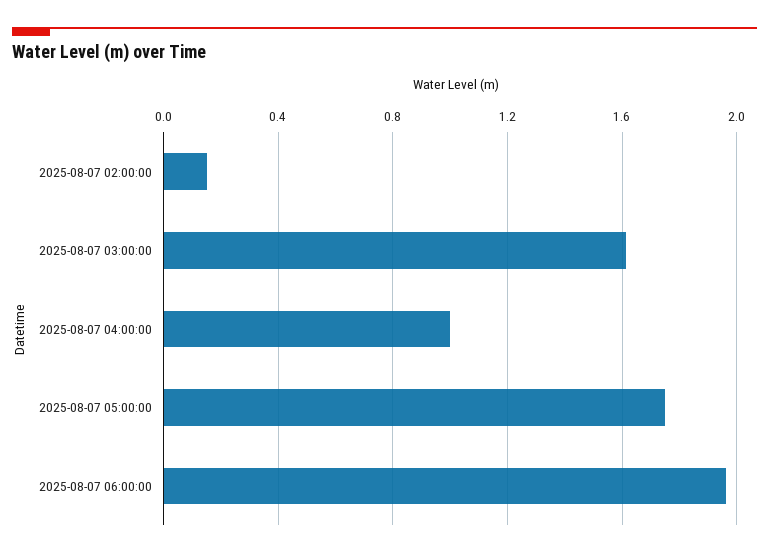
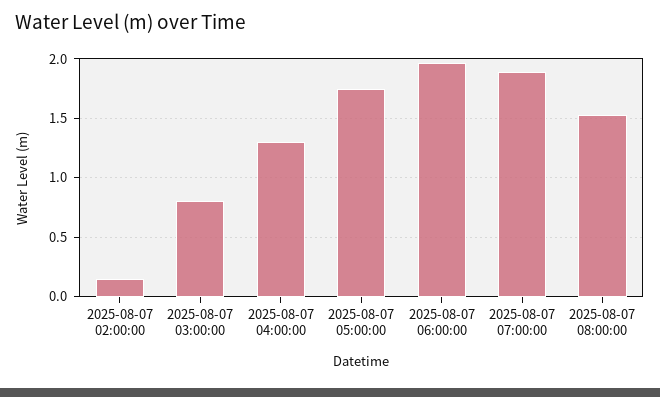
2025-08-07 03:00:00: 1.6 -> 0.8
2025-08-07 04:00:00: 1 -> 1.3
2025-08-07 07:00:00: none -> 1.9
2025-08-07 08:00:00: none -> 1.5

